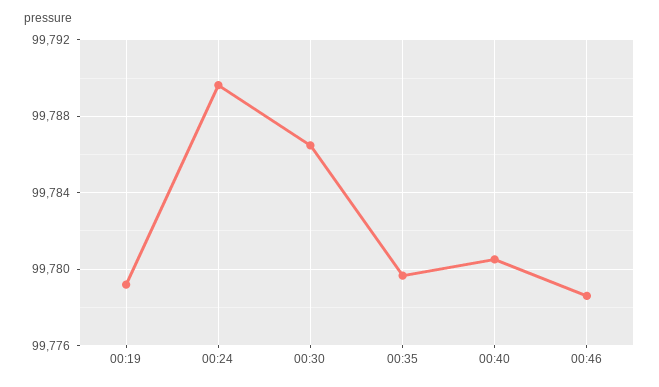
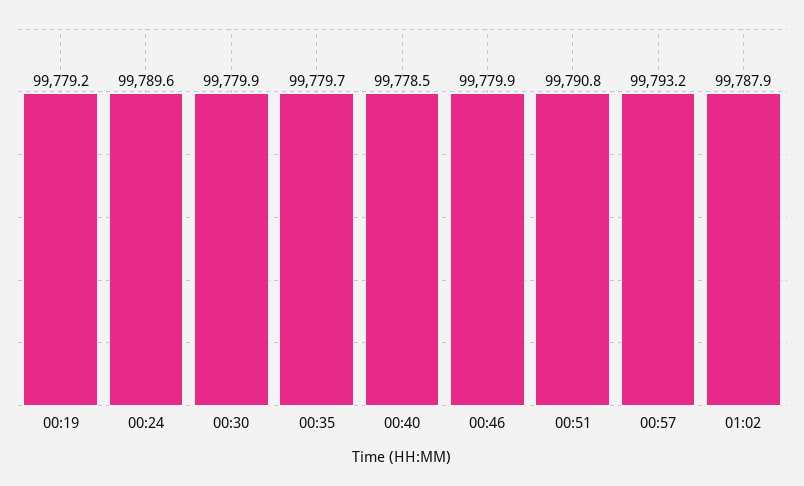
00:30: 99786.5 -> 99779.9
00:40: 99780.5 -> 99778.5
00:46: 99778.5 -> 99779.9
00:51: none -> 99790.8
00:57: none -> 99793.2
01:02: none -> 99787.9

